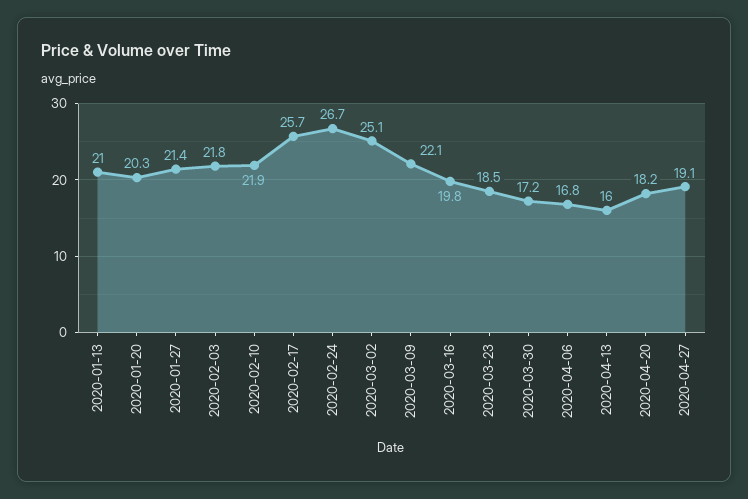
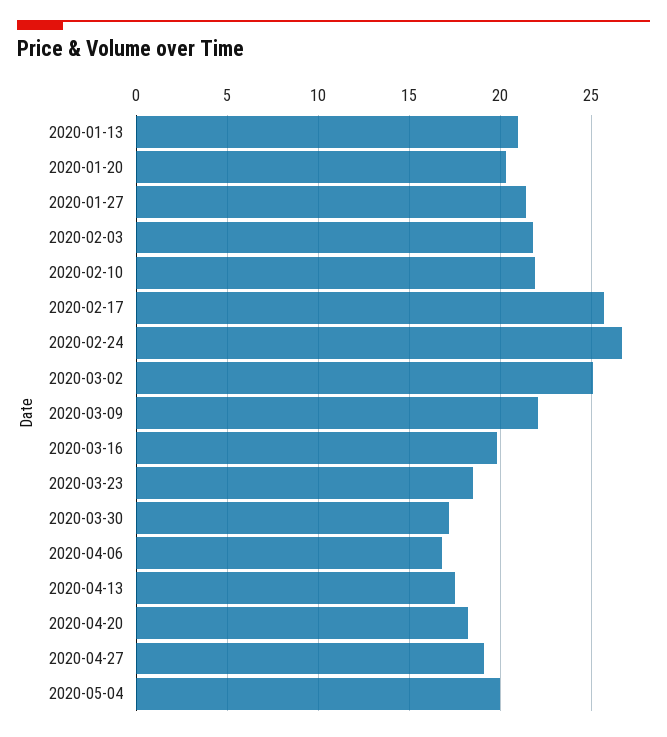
2020-04-13: 16 -> 17.5
2020-05-04: none -> 20

